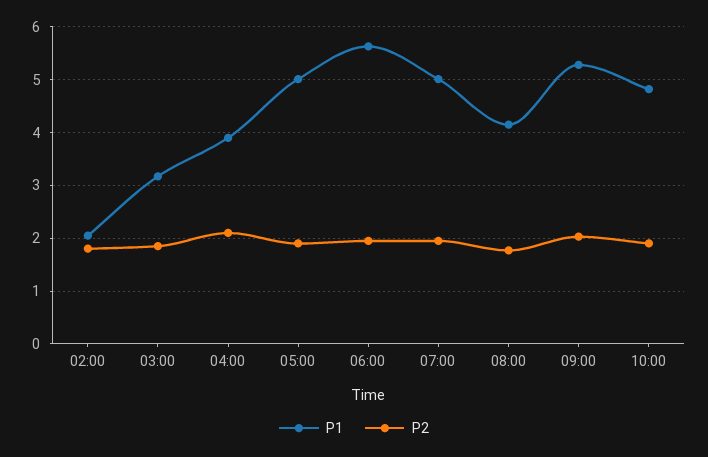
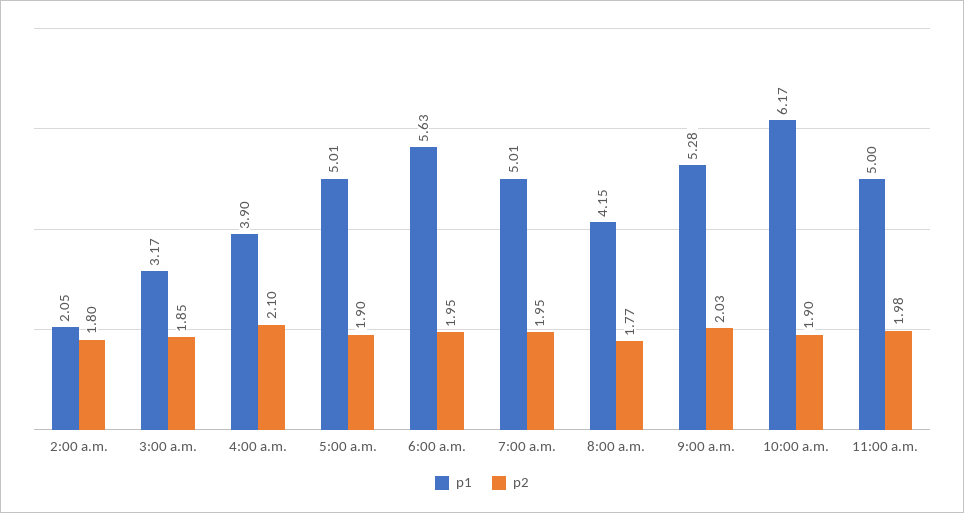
P1, 10:00: 4.8 -> 6.17
P1, 11:00 a.m.: none -> 5
P2, 11:00 a.m.: none -> 1.98

